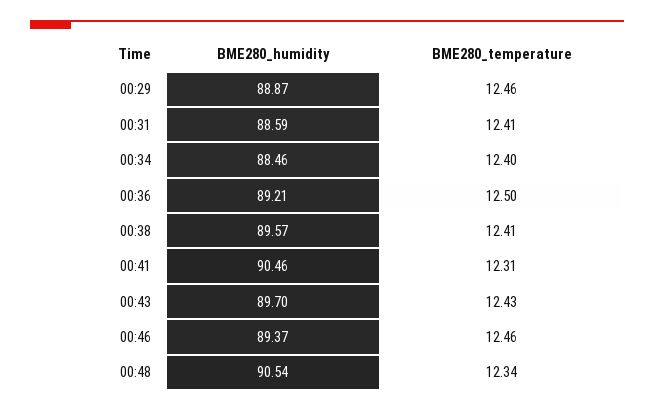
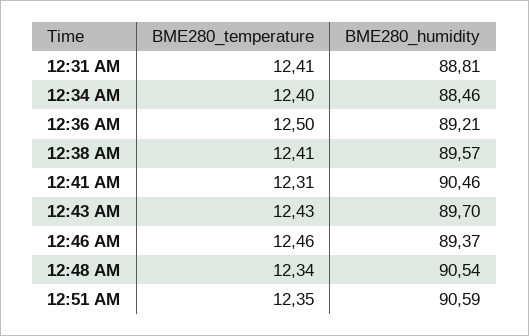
BME280_humidity, 00:29: 88.87 -> none
BME280_temperature, 00:29: 12.46 -> none
BME280_humidity, 00:31: 88.59 -> 88.81
BME280_temperature, 12:51 AM: none -> 12.35
BME280_humidity, 12:51 AM: none -> 90.59

